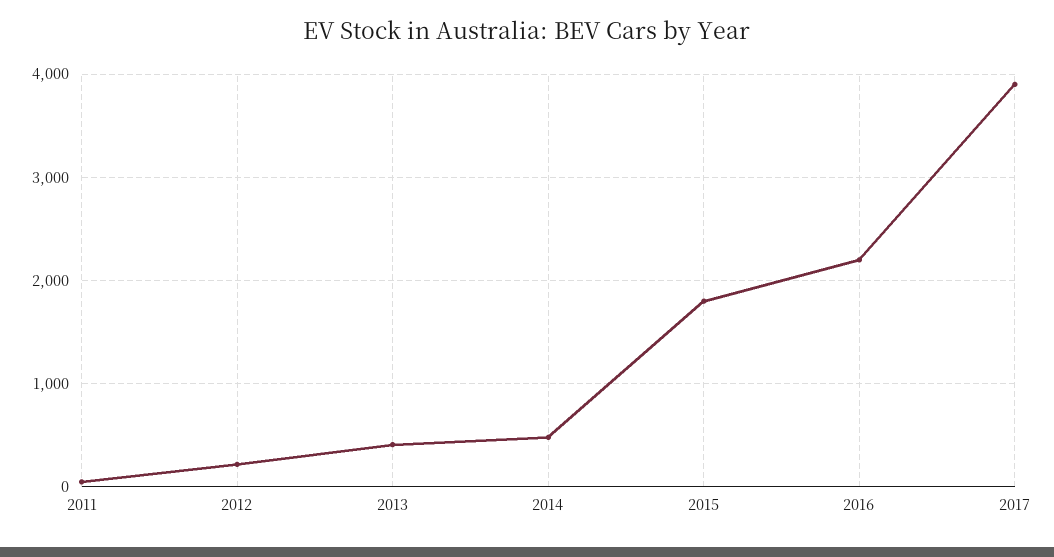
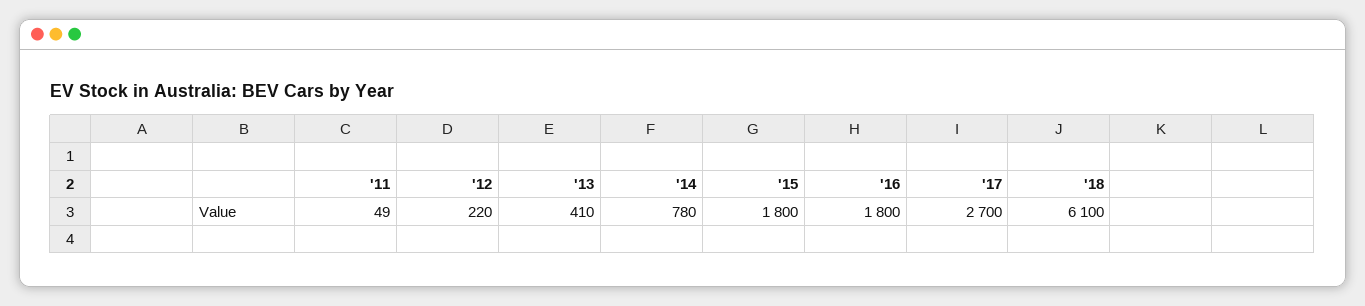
2014: 500 -> 780
2016: 2200 -> 1800
2017: 3900 -> 2700
'18: none -> 6100

